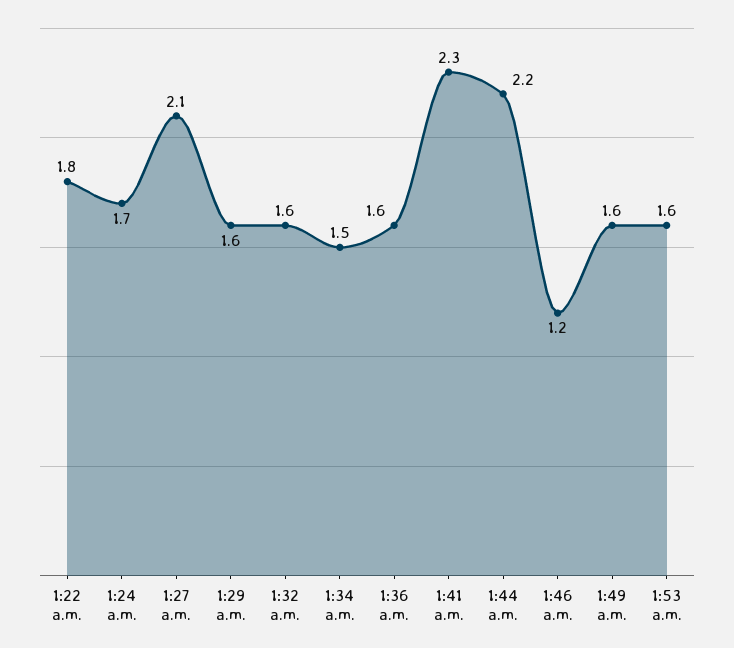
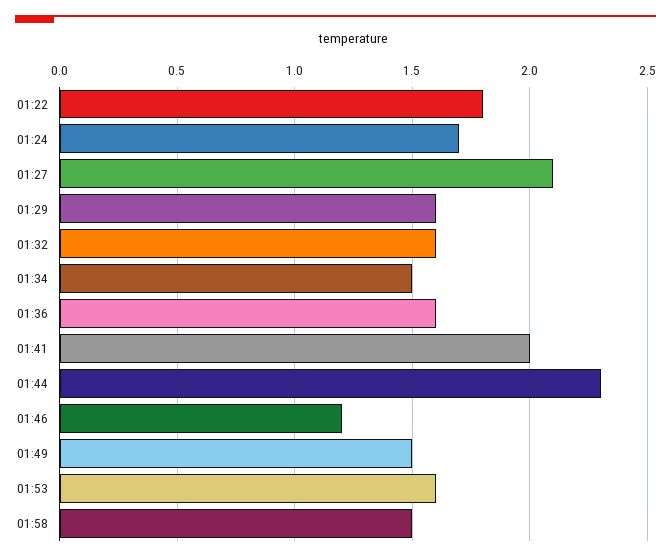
1:41 a.m.: 2.3 -> 2
1:44 a.m.: 2.2 -> 2.3
1:49 a.m.: 1.6 -> 1.5
01:58: none -> 1.5

